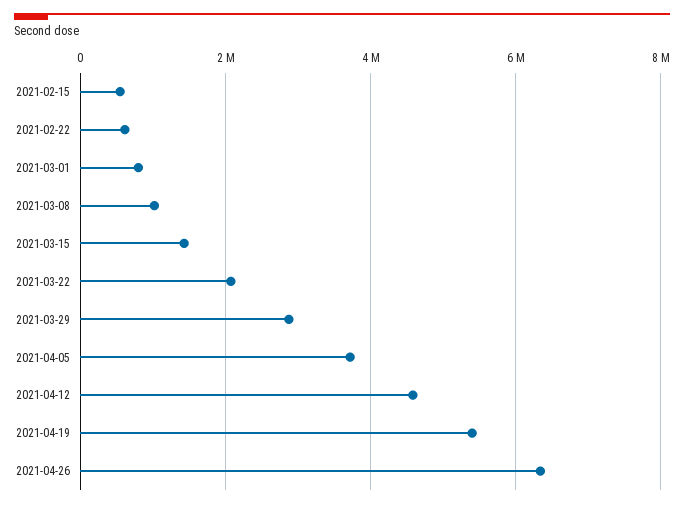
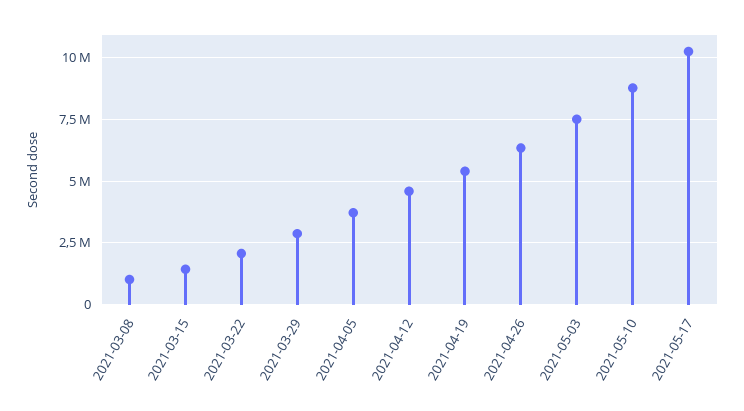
2021-02-15: 600000 -> none
2021-02-22: 600000 -> none
2021-03-01: 800000 -> none
2021-05-03: none -> 7500000
2021-05-10: none -> 8750000
2021-05-17: none -> 10250000

